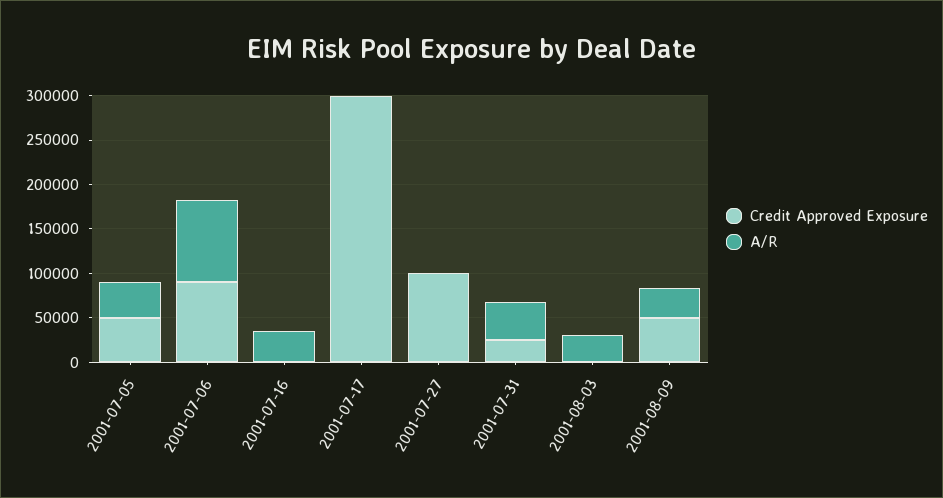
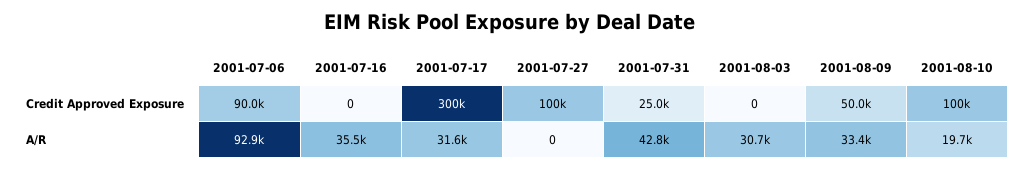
Credit Approved Exposure, 2001-07-05: 50000 -> none
A/R, 2001-07-05: 40000 -> none
A/R, 2001-07-17: 0 -> 31600
Credit Approved Exposure, 2001-08-10: none -> 100000
A/R, 2001-08-10: none -> 19700

